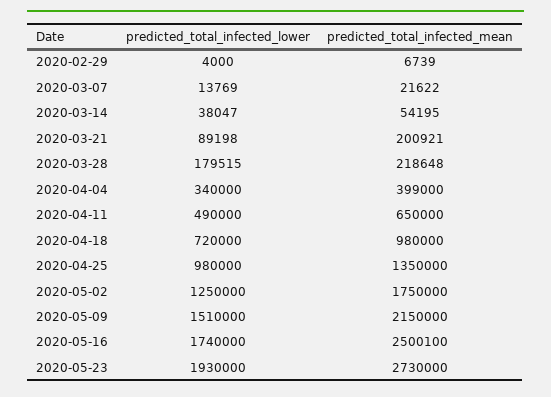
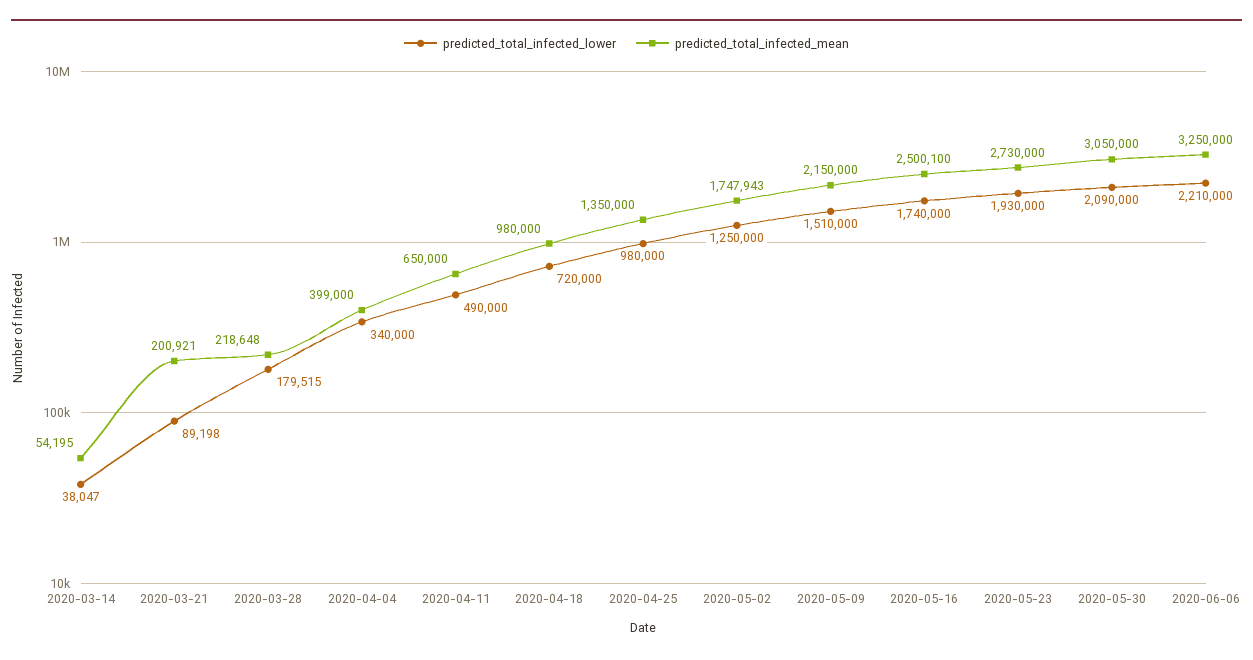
predicted_total_infected_lower, 2020-02-29: 4000 -> none
predicted_total_infected_mean, 2020-02-29: 6739 -> none
predicted_total_infected_lower, 2020-03-07: 13769 -> none
predicted_total_infected_mean, 2020-03-07: 21622 -> none
predicted_total_infected_mean, 2020-05-02: 1750000 -> 1747943
predicted_total_infected_lower, 2020-05-30: none -> 2090000
predicted_total_infected_mean, 2020-05-30: none -> 3050000
predicted_total_infected_lower, 2020-06-06: none -> 2210000
predicted_total_infected_mean, 2020-06-06: none -> 3250000

